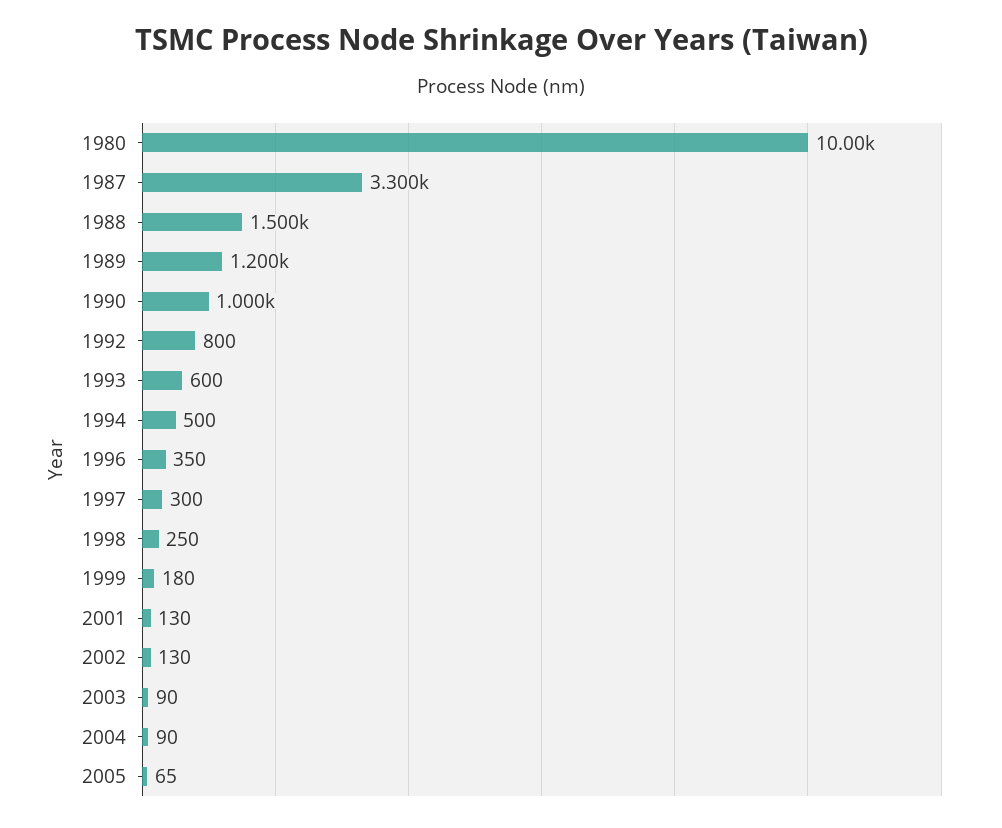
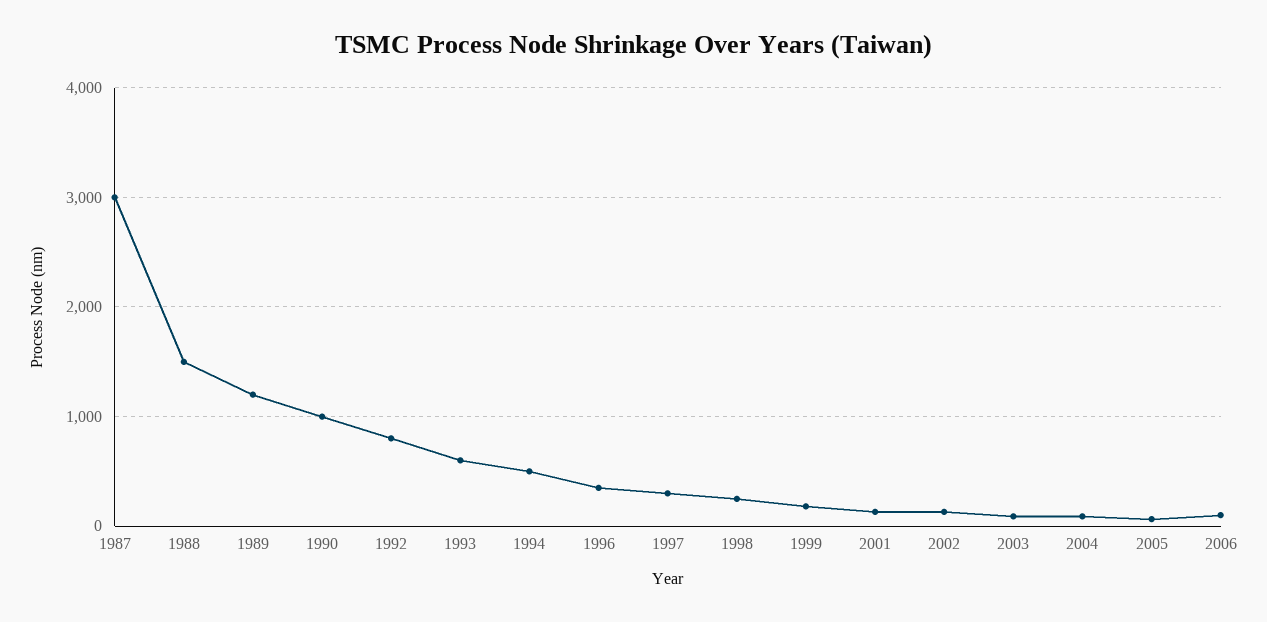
1980: 10000 -> none
1987: 3300 -> 3000
2006: none -> 100

